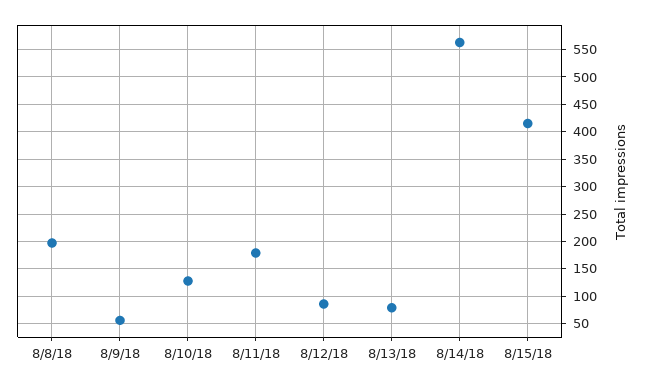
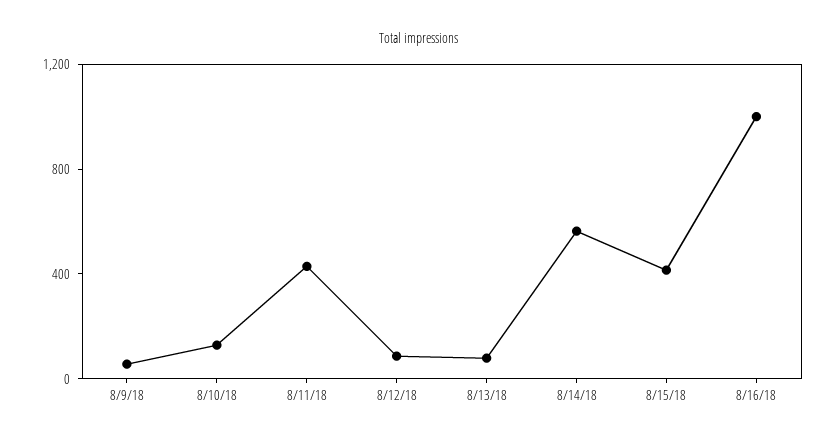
8/8/18: 200 -> none
8/11/18: 175 -> 400
8/16/18: none -> 1000

